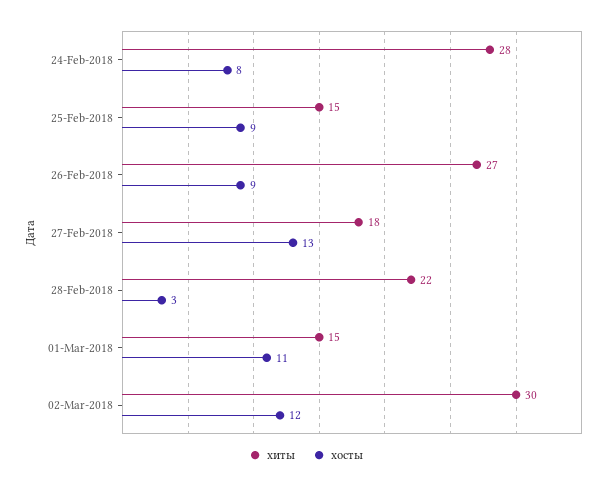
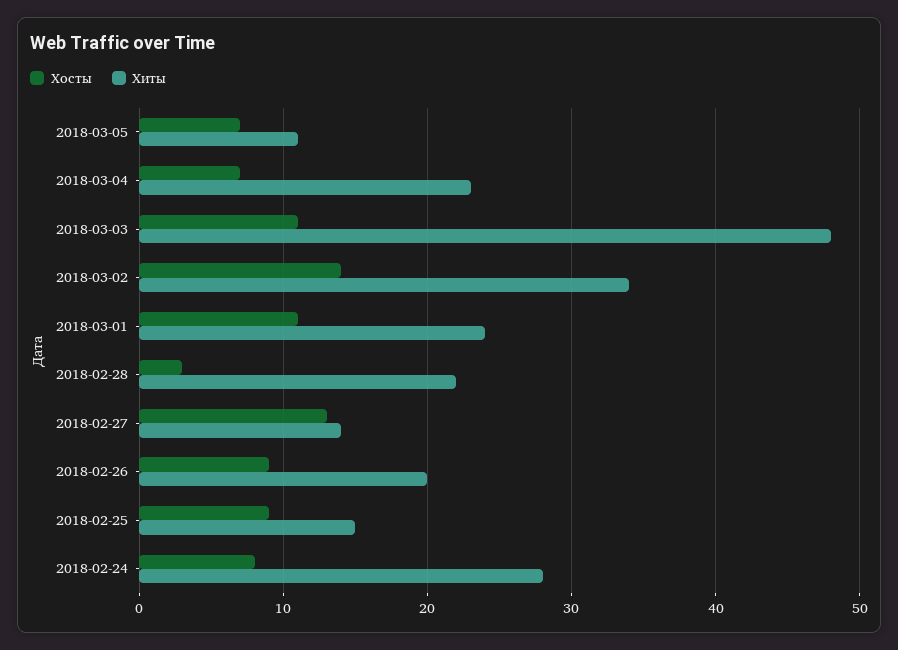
хиты, 26-Feb-2018: 27 -> 20
хиты, 27-Feb-2018: 18 -> 14
хиты, 01-Mar-2018: 15 -> 24
хиты, 02-Mar-2018: 30 -> 34
хосты, 02-Mar-2018: 12 -> 14
хосты, 2018-03-05: none -> 7
хиты, 2018-03-05: none -> 11
хосты, 2018-03-04: none -> 7
хиты, 2018-03-04: none -> 23
хосты, 2018-03-03: none -> 11
хиты, 2018-03-03: none -> 48

